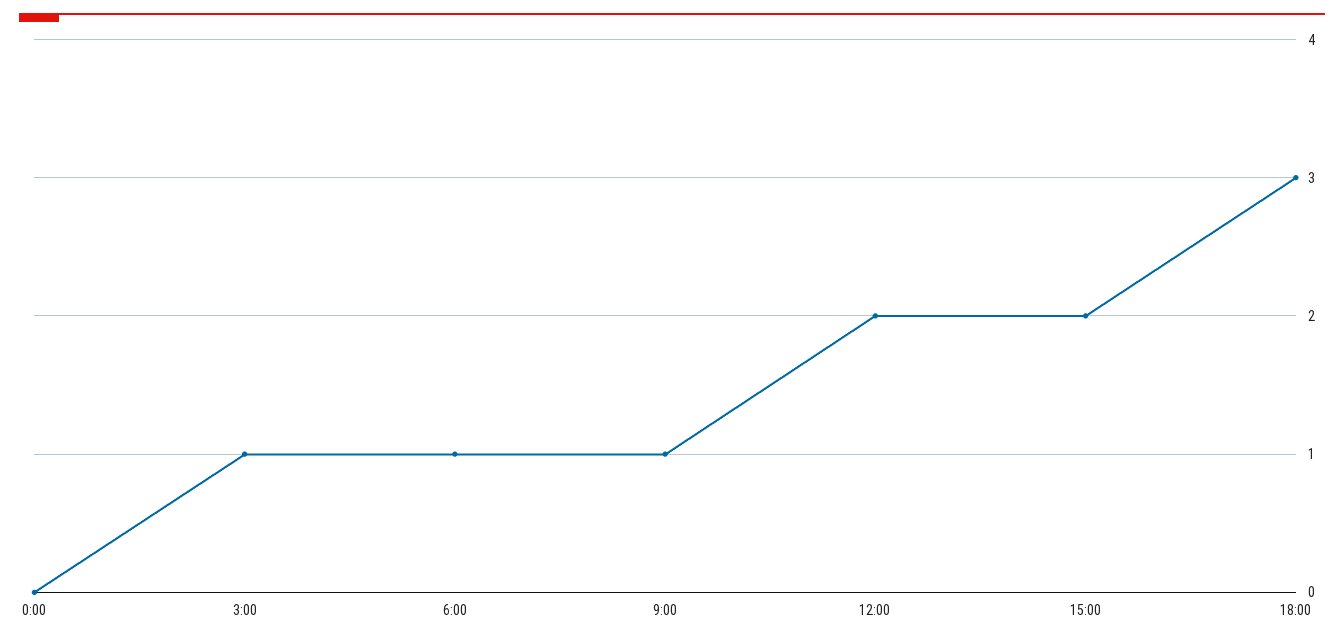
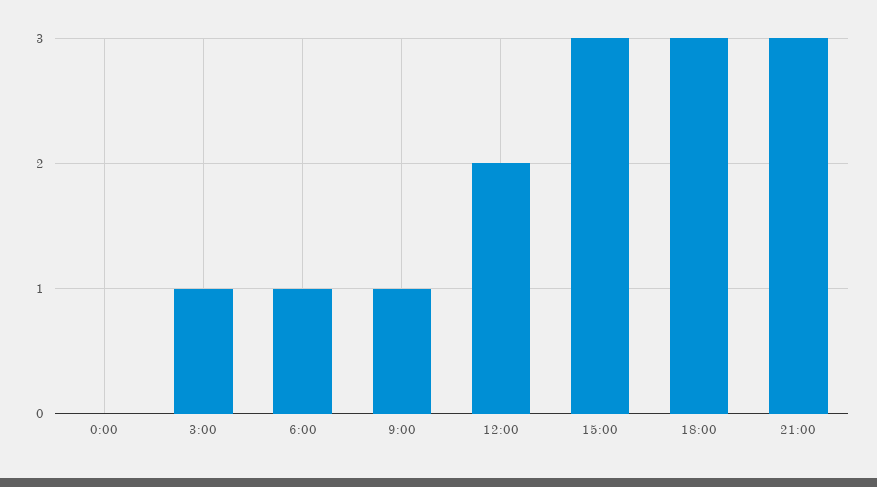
15:00: 2 -> 3
21:00: none -> 3

